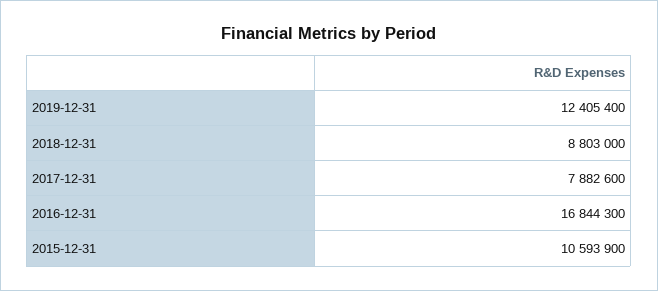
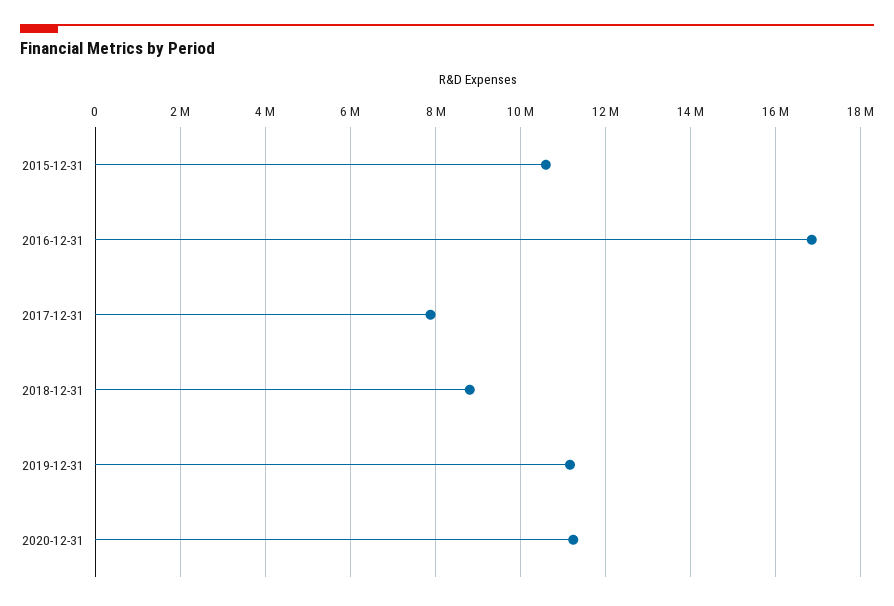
2019-12-31: 12405400 -> 11200000
2020-12-31: none -> 11200000

